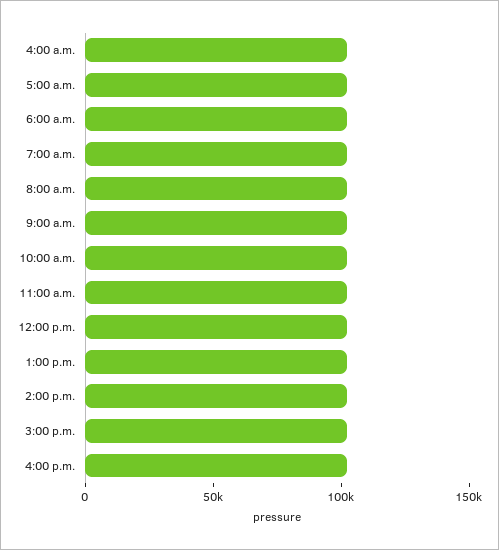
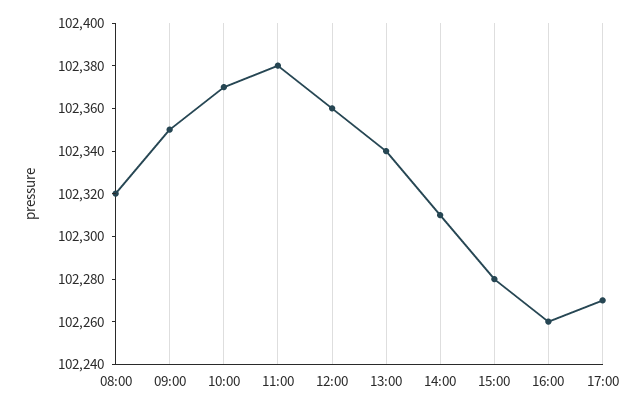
4:00 a.m.: 100000 -> none
5:00 a.m.: 100000 -> none
6:00 a.m.: 100000 -> none
7:00 a.m.: 100000 -> none
17:00: none -> 102270

